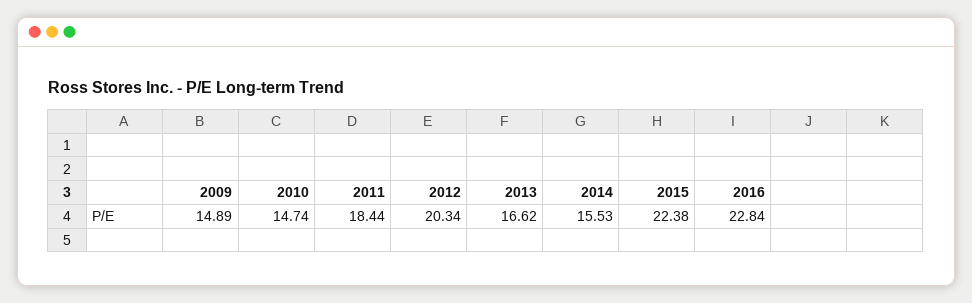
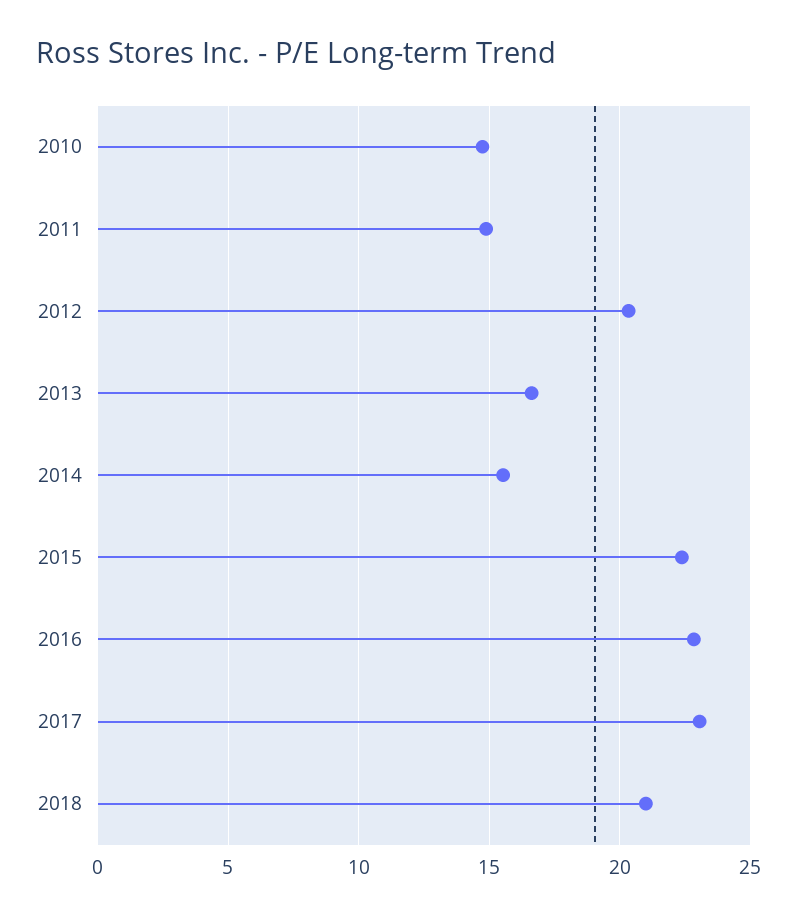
2009: 14.89 -> none
2011: 18.44 -> 15
2017: none -> 23
2018: none -> 21

